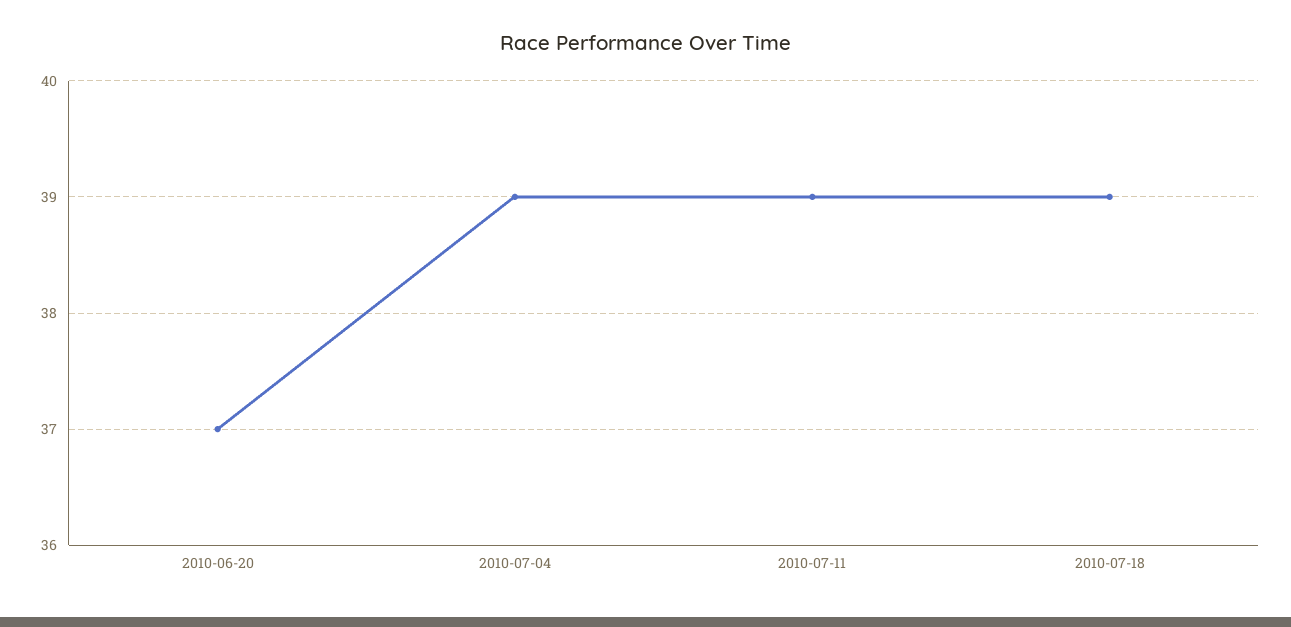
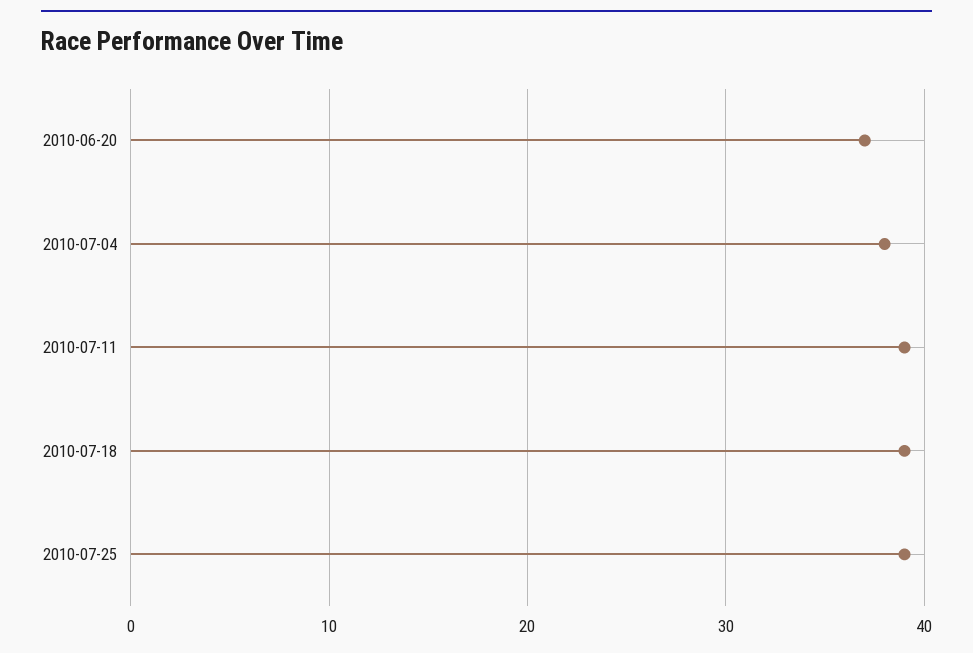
2010-07-04: 39 -> 38
2010-07-25: none -> 39

